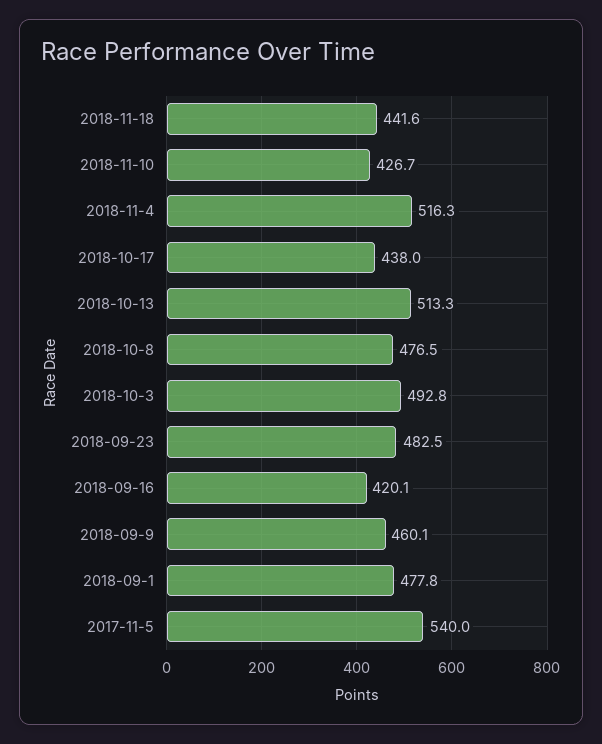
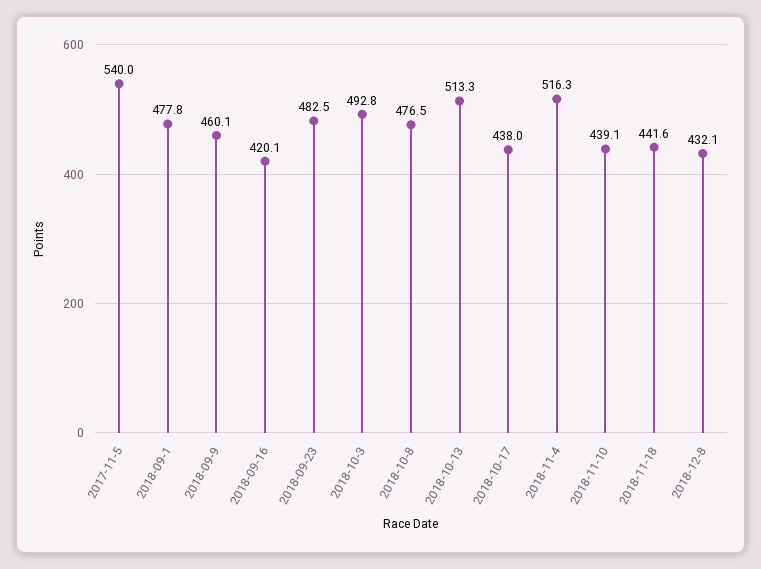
2018-11-10: 426.7 -> 439.1
2018-12-8: none -> 432.1

